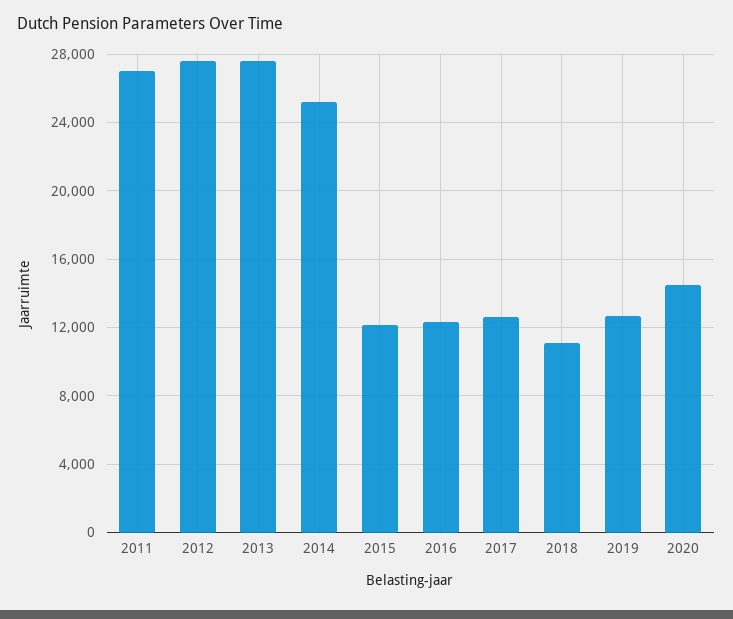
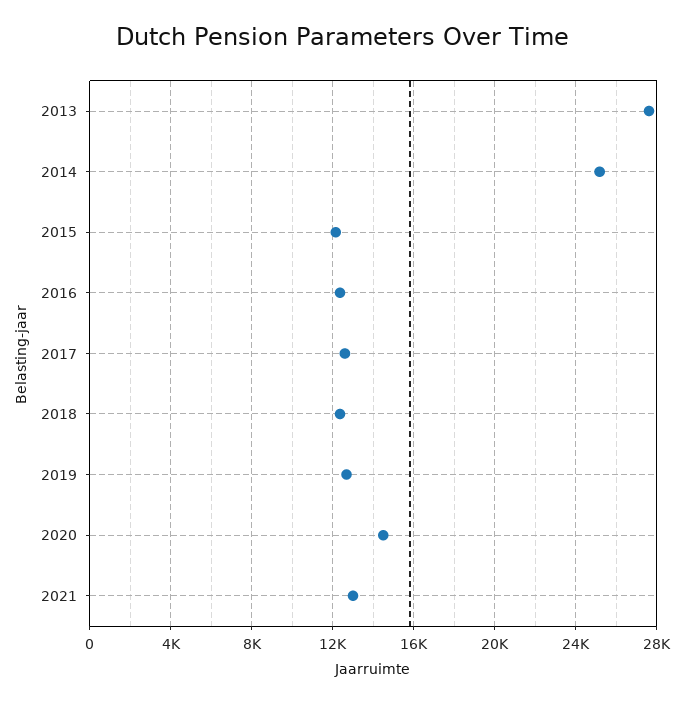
2011: 27000 -> none
2012: 27500 -> none
2018: 11000 -> 12500
2021: none -> 13000

